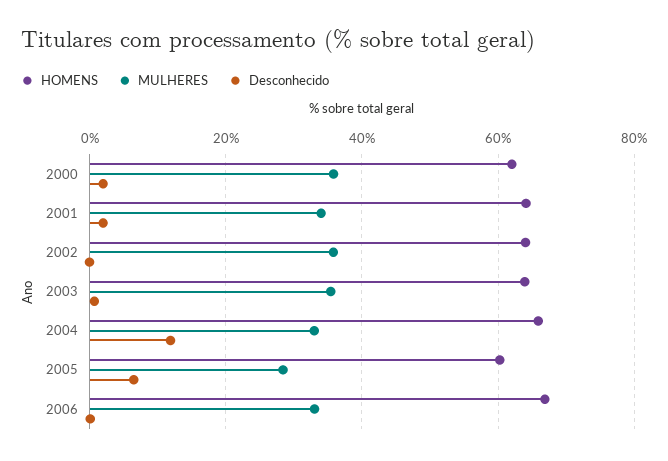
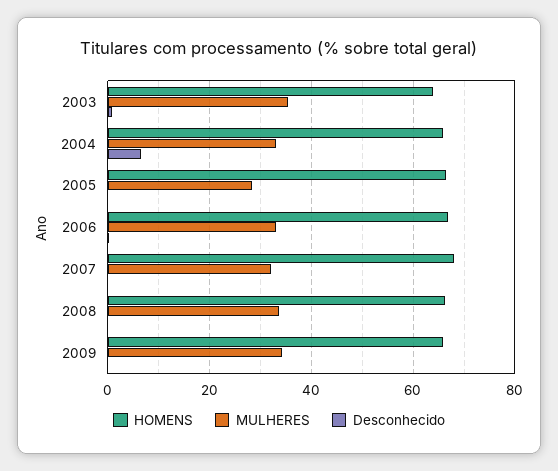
HOMENS, 2000: 62 -> none
MULHERES, 2000: 36 -> none
Desconhecido, 2000: 2 -> none
HOMENS, 2001: 64 -> none
MULHERES, 2001: 34 -> none
Desconhecido, 2001: 2 -> none
HOMENS, 2002: 64 -> none
MULHERES, 2002: 36 -> none
Desconhecido, 2002: 0 -> none
Desconhecido, 2004: 12 -> 6
HOMENS, 2005: 60 -> 66
Desconhecido, 2005: 6 -> 0
HOMENS, 2007: none -> 68
MULHERES, 2007: none -> 32
Desconhecido, 2007: none -> 0
HOMENS, 2008: none -> 66
MULHERES, 2008: none -> 34
Desconhecido, 2008: none -> 0
HOMENS, 2009: none -> 66
MULHERES, 2009: none -> 34
Desconhecido, 2009: none -> 0

